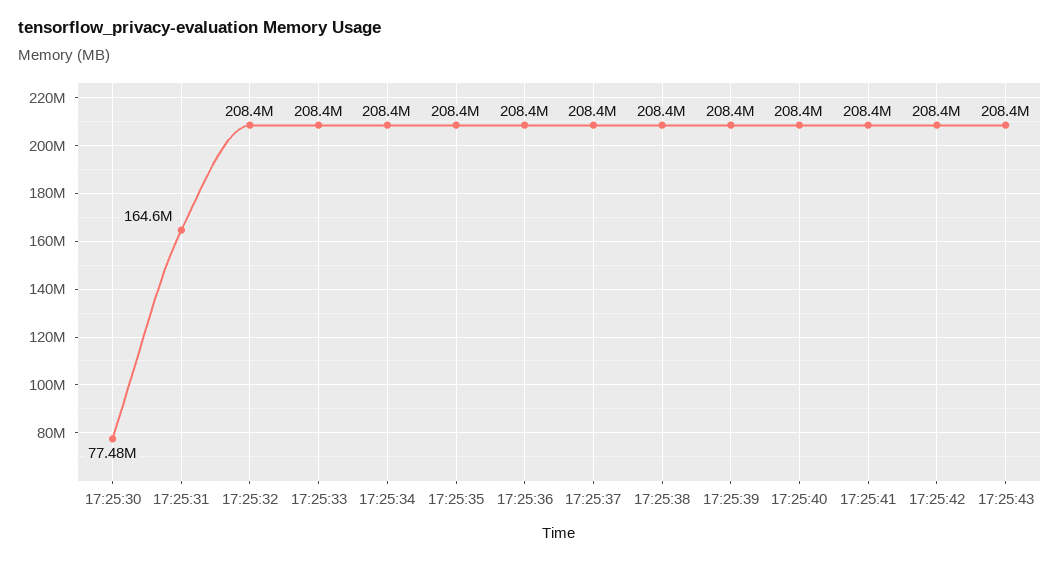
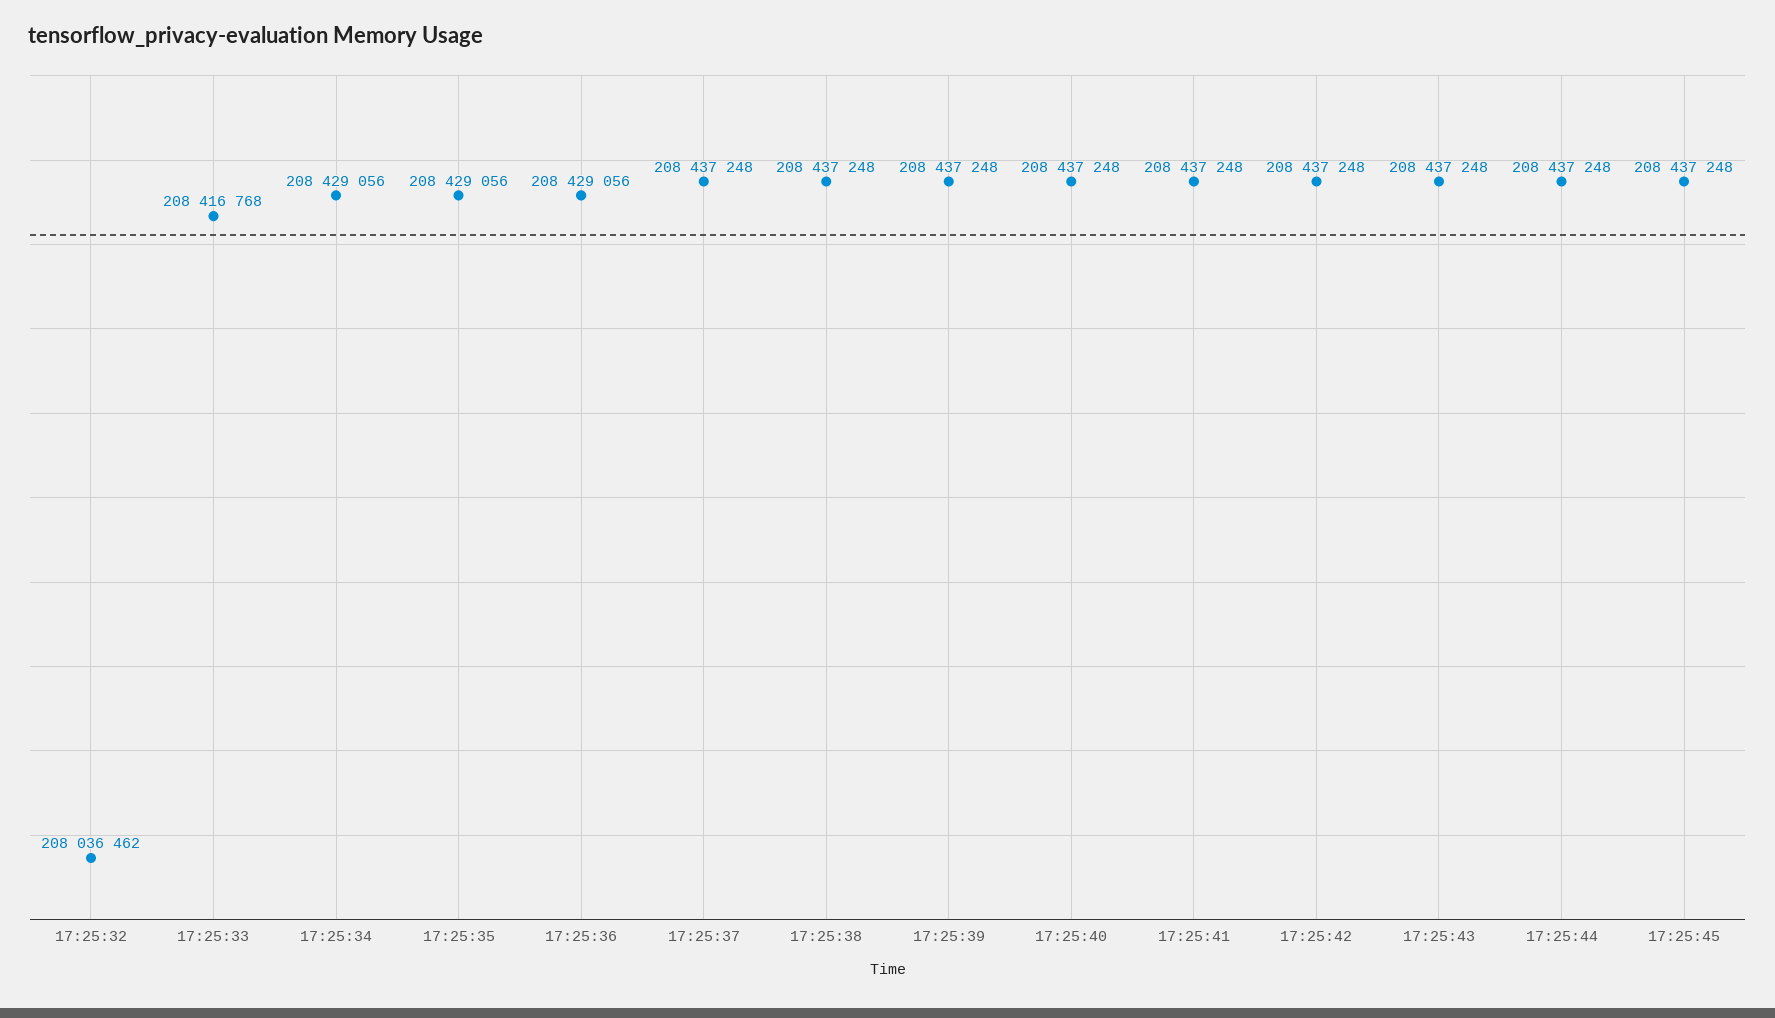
17:25:30: 77480000 -> none
17:25:31: 164600000 -> none
17:25:32: 208400000 -> 208036462
17:25:44: none -> 208437248
17:25:45: none -> 208437248

